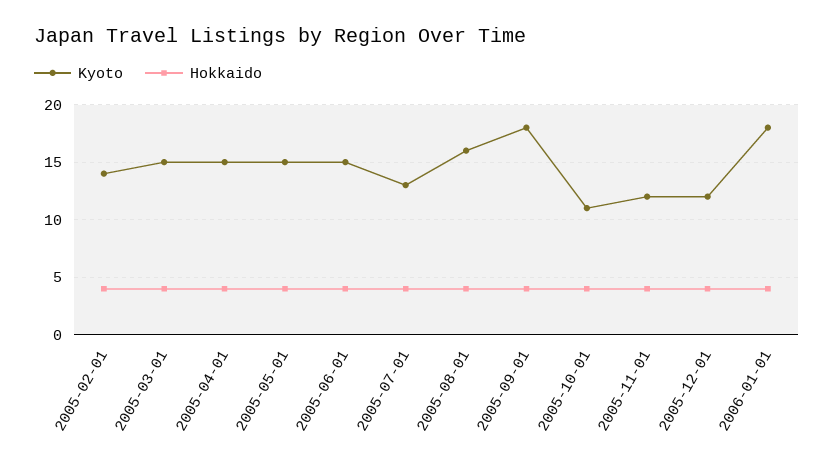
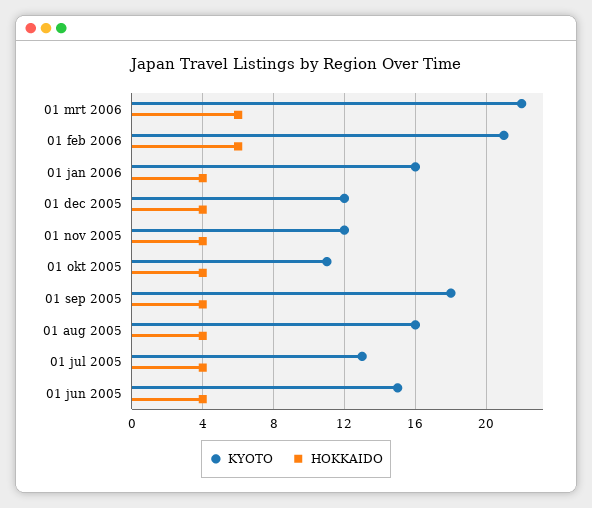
Kyoto, 2005-02-01: 14 -> none
Hokkaido, 2005-02-01: 4 -> none
Kyoto, 2005-03-01: 15 -> none
Hokkaido, 2005-03-01: 4 -> none
Kyoto, 2005-04-01: 15 -> none
Hokkaido, 2005-04-01: 4 -> none
Kyoto, 2005-05-01: 15 -> none
Hokkaido, 2005-05-01: 4 -> none
Kyoto, 2006-01-01: 18 -> 16
Kyoto, 01 mrt 2006: none -> 22
Hokkaido, 01 mrt 2006: none -> 6
Kyoto, 01 feb 2006: none -> 21
Hokkaido, 01 feb 2006: none -> 6

